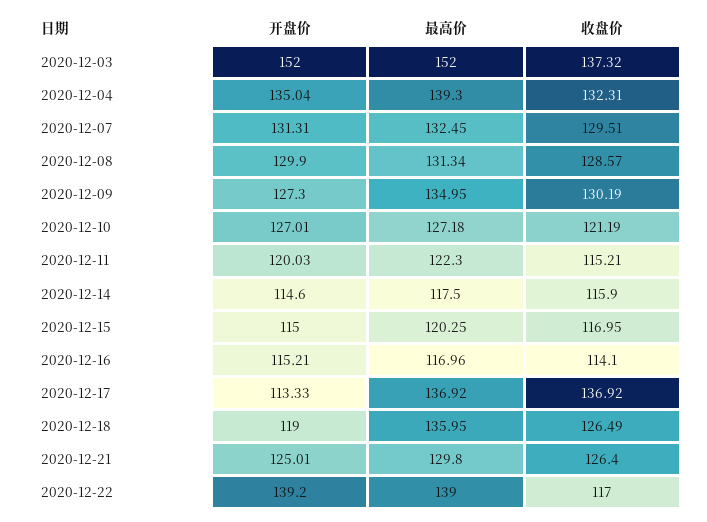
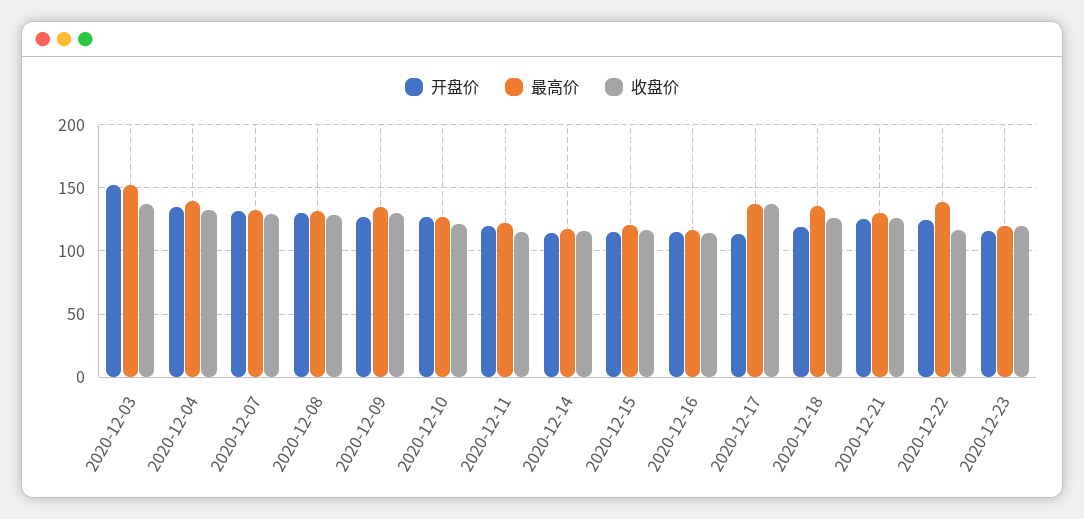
开盘价, 2020-12-22: 139.2 -> 125
开盘价, 2020-12-23: none -> 115
最高价, 2020-12-23: none -> 120
收盘价, 2020-12-23: none -> 120

